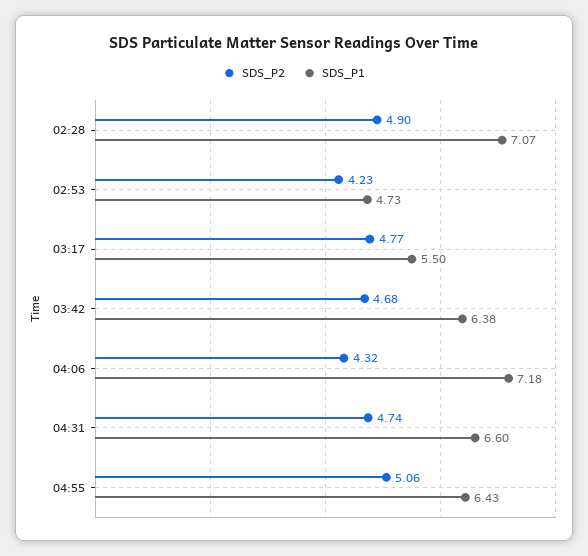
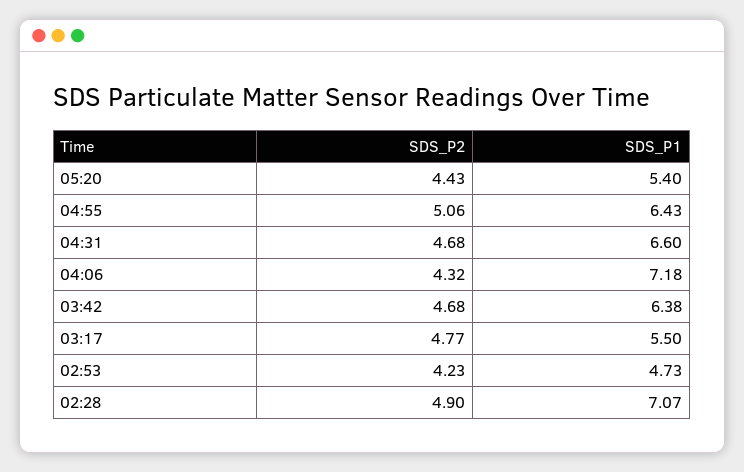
SDS_P2, 04:31: 4.74 -> 4.68
SDS_P2, 05:20: none -> 4.43
SDS_P1, 05:20: none -> 5.4

